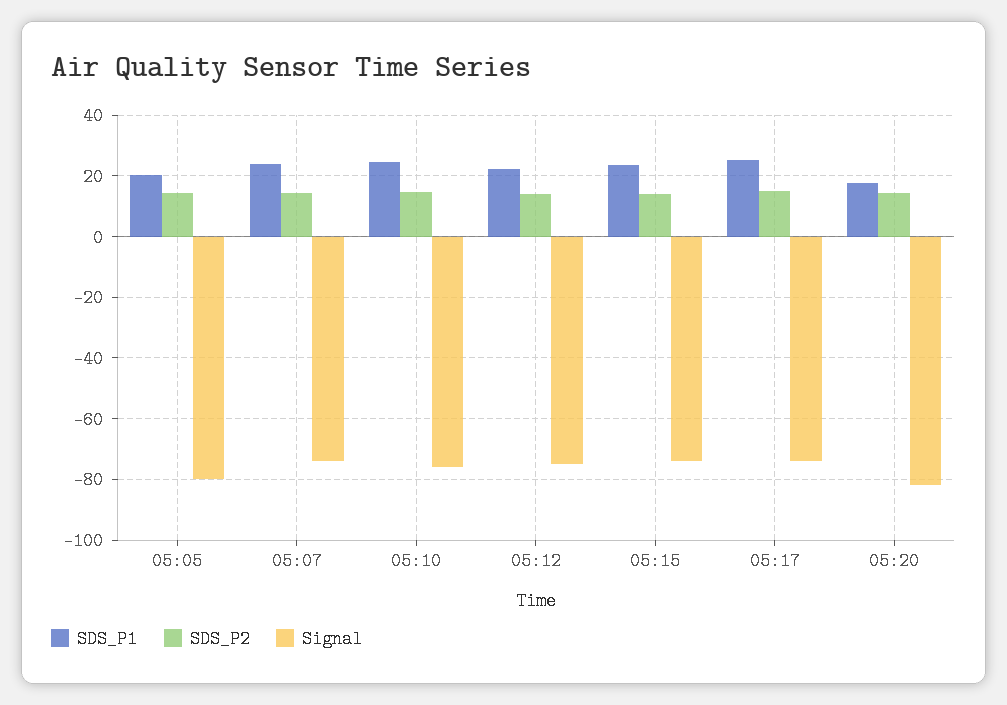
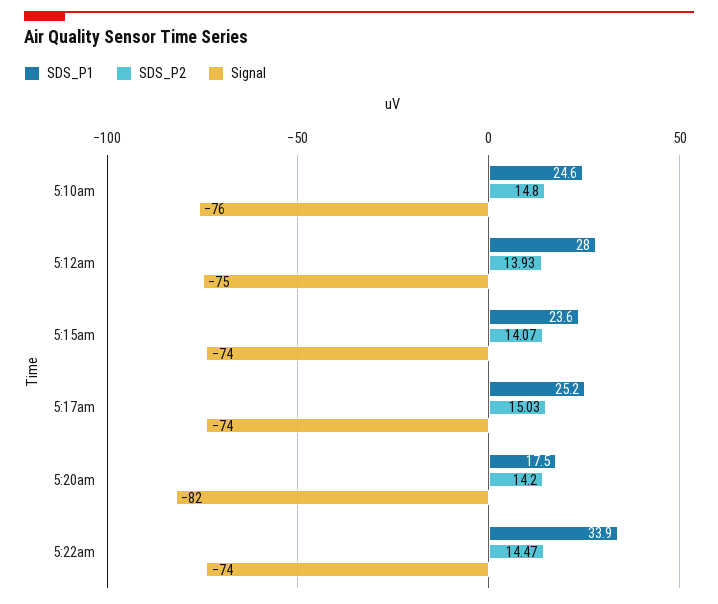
SDS_P1, 05:05: 20 -> none
SDS_P2, 05:05: 14 -> none
Signal, 05:05: -80 -> none
SDS_P1, 05:07: 24 -> none
SDS_P2, 05:07: 14 -> none
Signal, 05:07: -74 -> none
SDS_P1, 05:12: 22 -> 28
SDS_P1, 5:22am: none -> 33.9
SDS_P2, 5:22am: none -> 14.47
Signal, 5:22am: none -> -74

